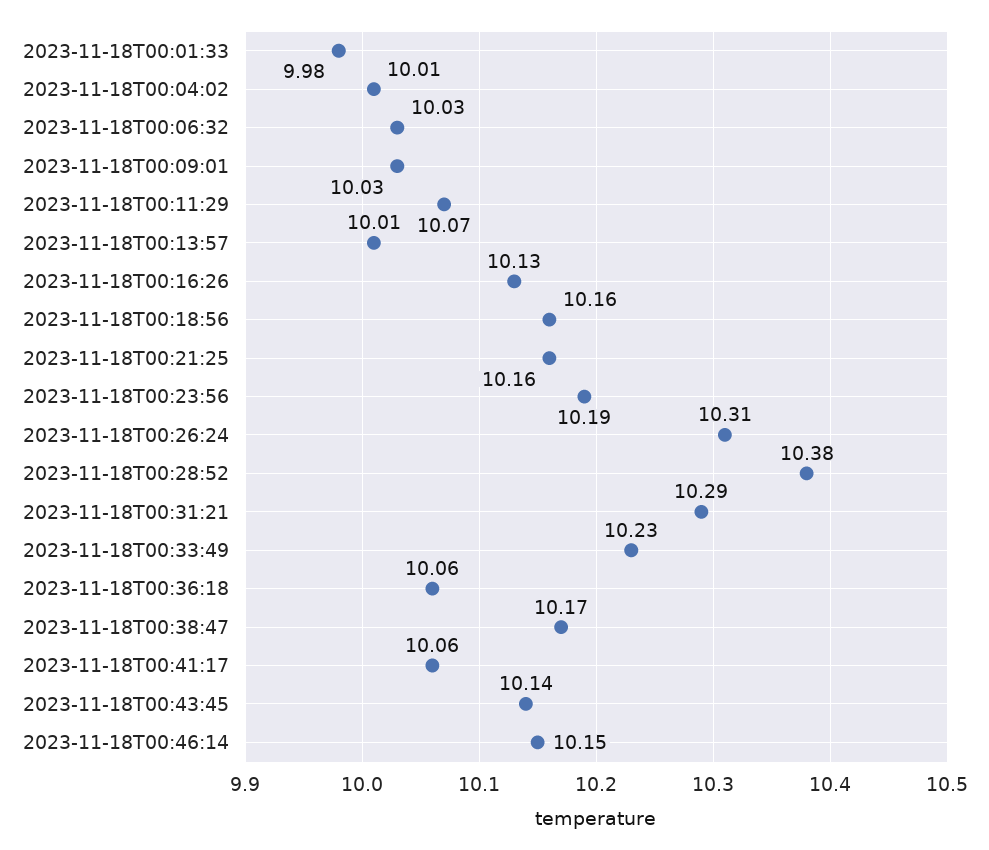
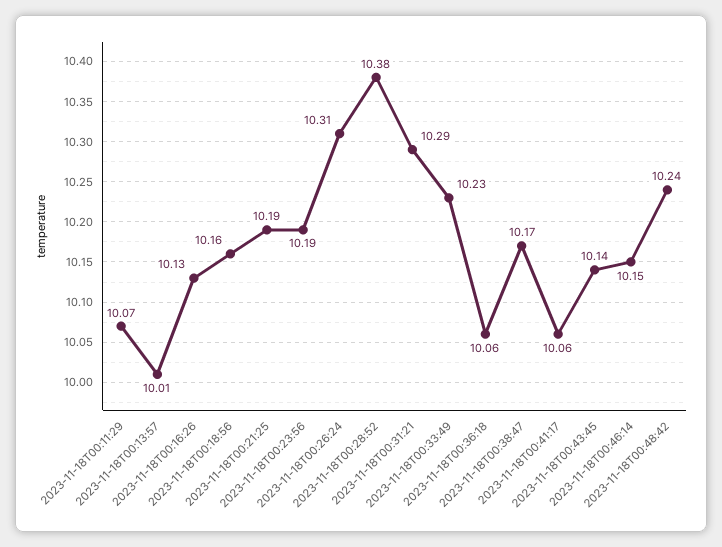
2023-11-18T00:01:33: 9.98 -> none
2023-11-18T00:04:02: 10.01 -> none
2023-11-18T00:06:32: 10.03 -> none
2023-11-18T00:09:01: 10.03 -> none
2023-11-18T00:21:25: 10.16 -> 10.19
2023-11-18T00:48:42: none -> 10.24

